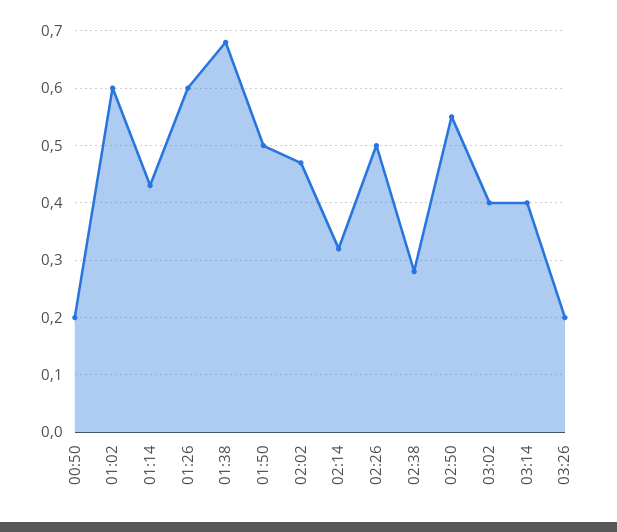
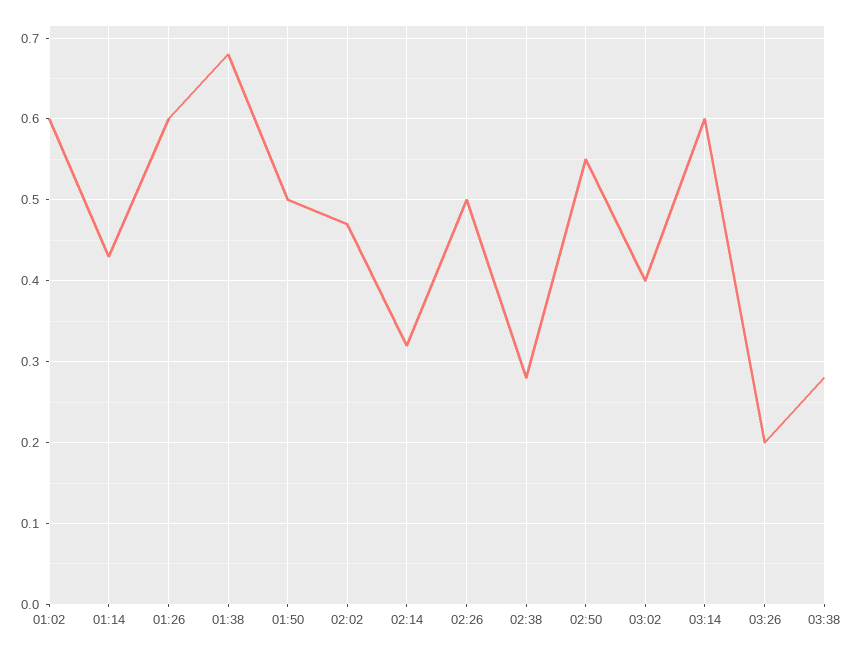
00:50: 0.2 -> none
03:14: 0.4 -> 0.6
03:38: none -> 0.28

